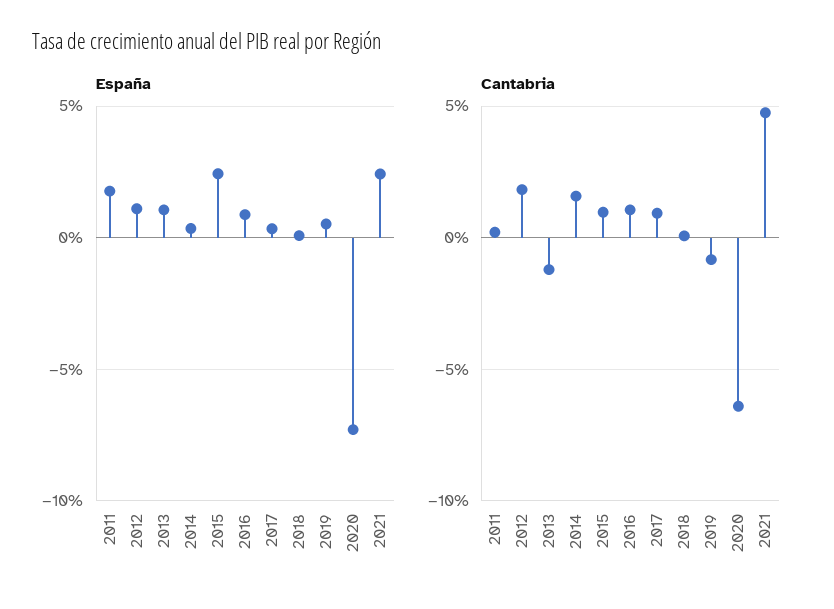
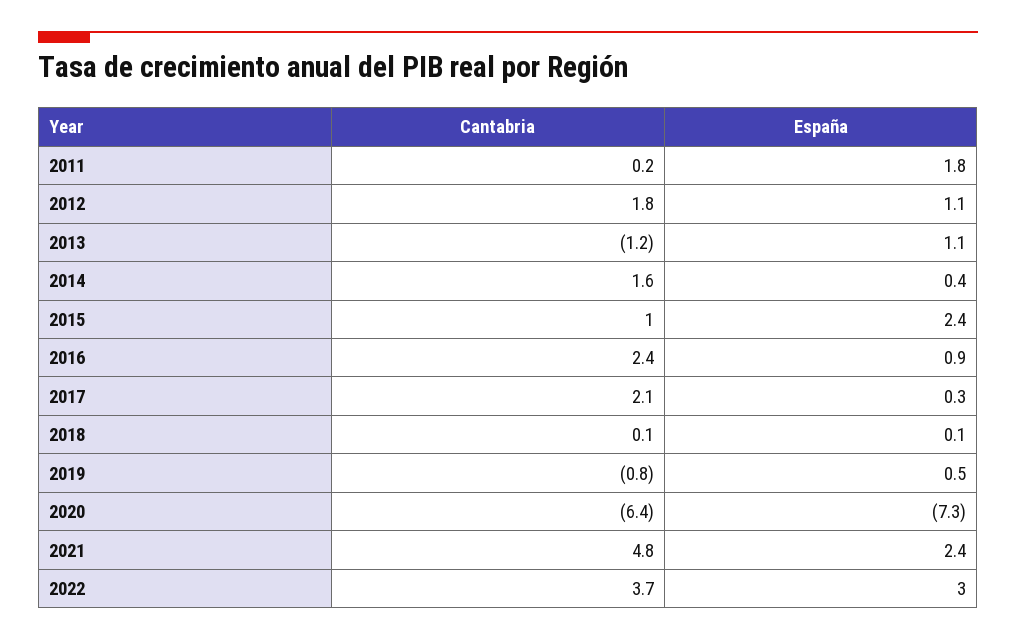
Cantabria, 2016: 1 -> 2.4
Cantabria, 2017: 1 -> 2.1
Cantabria, 2022: none -> 3.7
España, 2022: none -> 3

